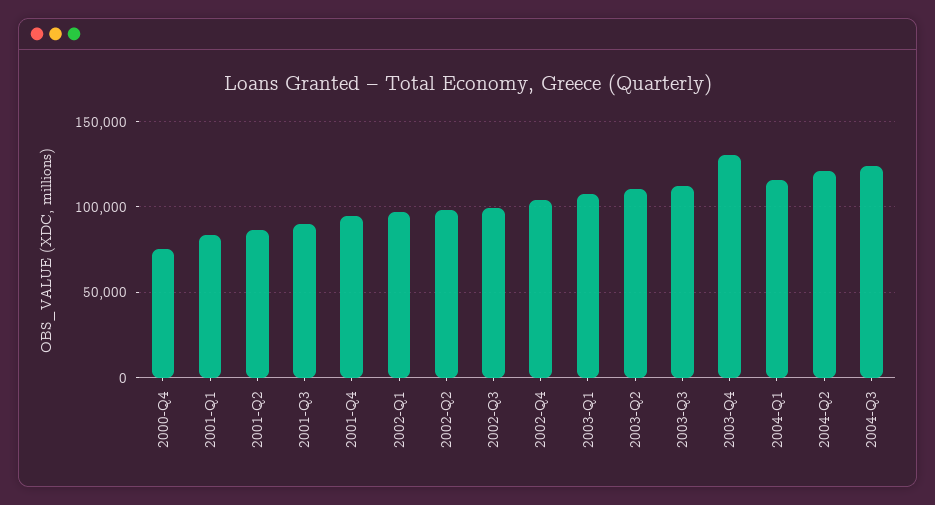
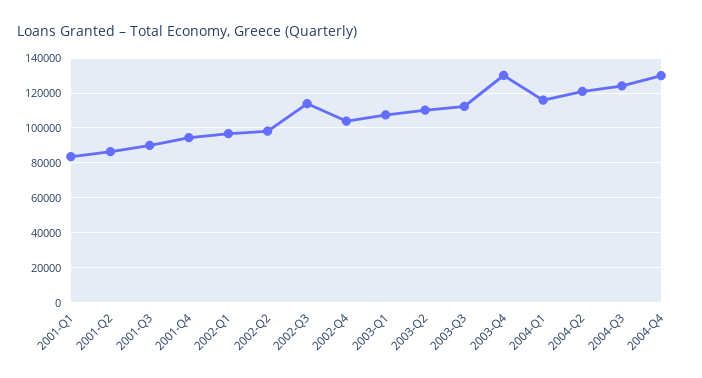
2000-Q4: 75000 -> none
2002-Q3: 100000 -> 115000
2004-Q4: none -> 130000

